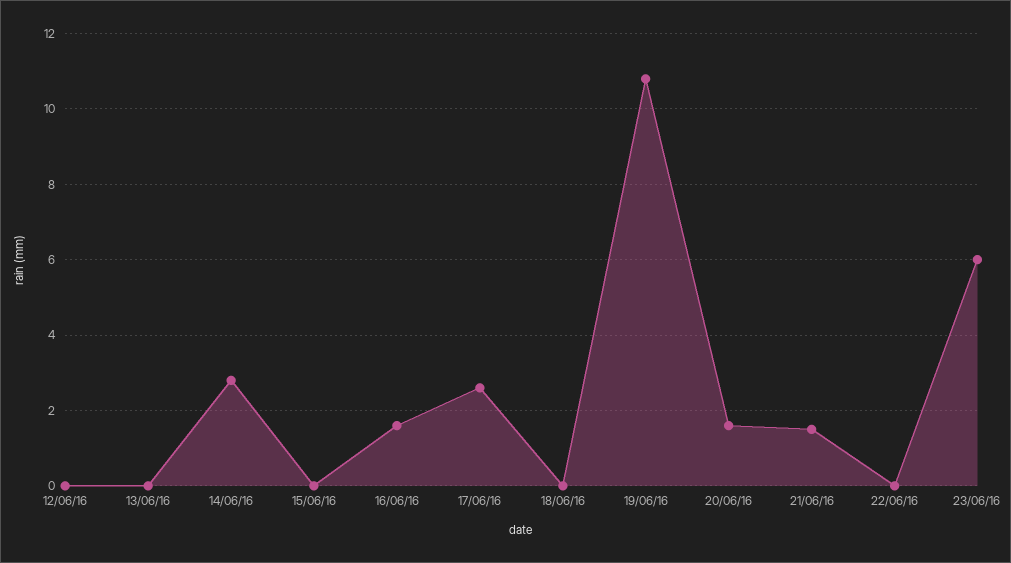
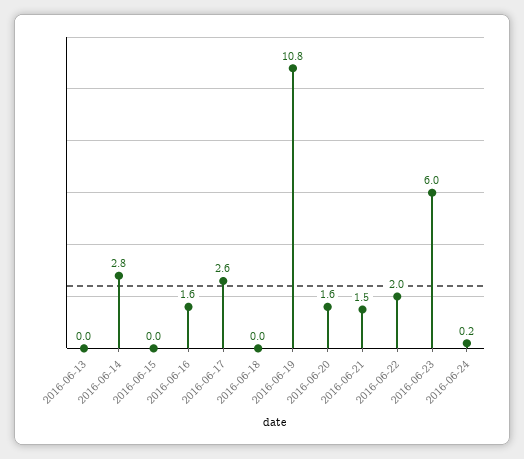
12/06/16: 0 -> none
22/06/16: 0 -> 2
2016-06-24: none -> 0.2

